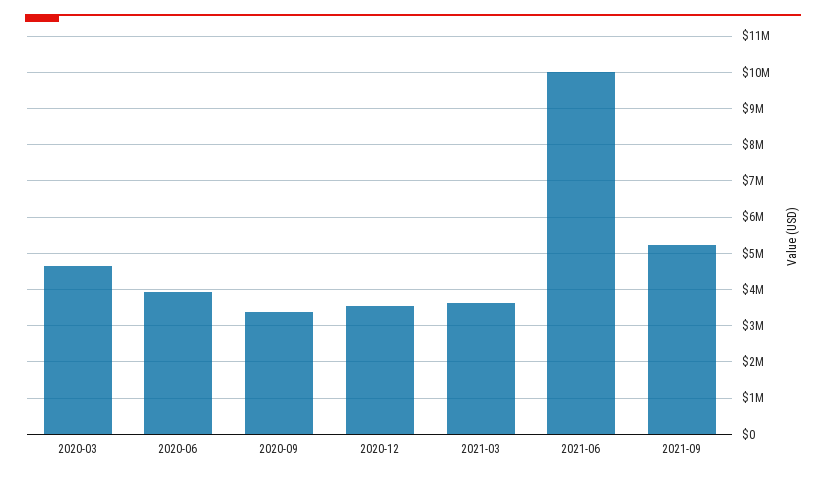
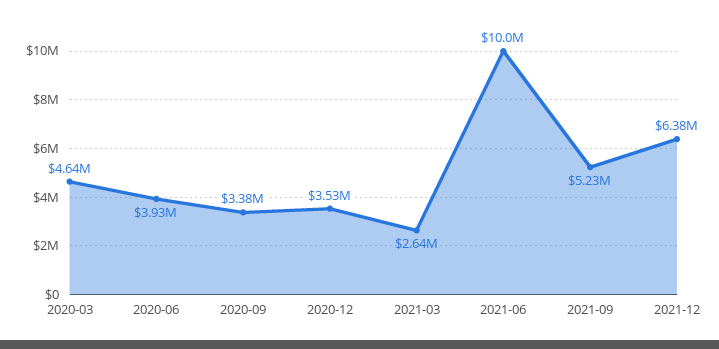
2021-03: 3600000 -> 2640000
2021-12: none -> 6380000

